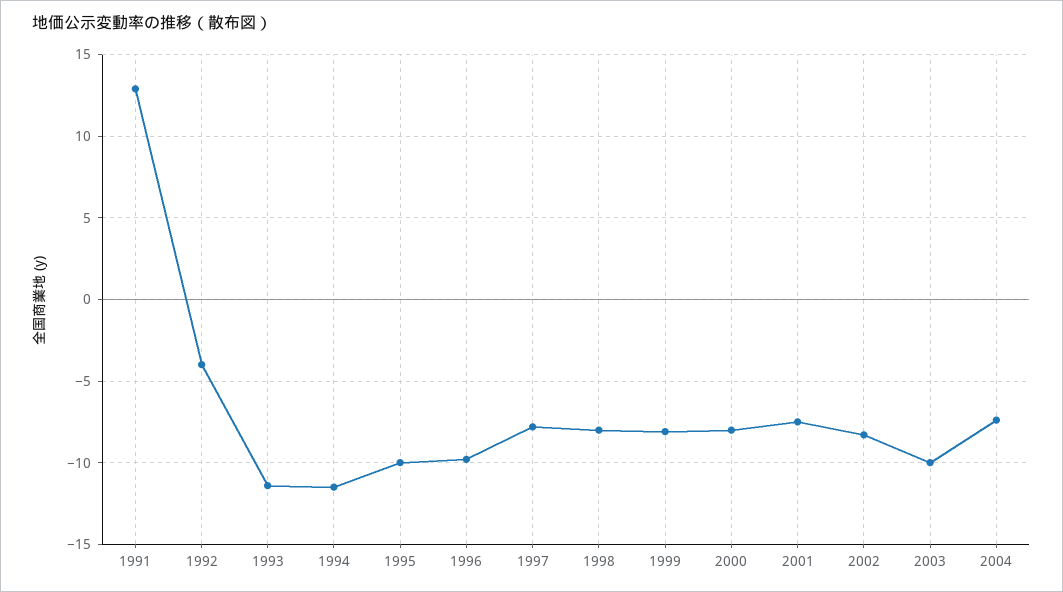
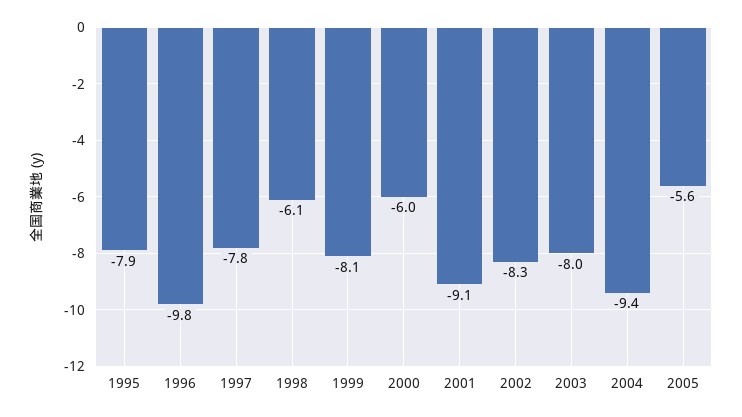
1991: 13 -> none
1992: -4 -> none
1993: -11.5 -> none
1994: -11.5 -> none
1995: -10 -> -7.9
1998: -8 -> -6.1
2000: -8 -> -6
2001: -7.5 -> -9.1
2003: -10 -> -8
2004: -7.5 -> -9.4
2005: none -> -5.6

